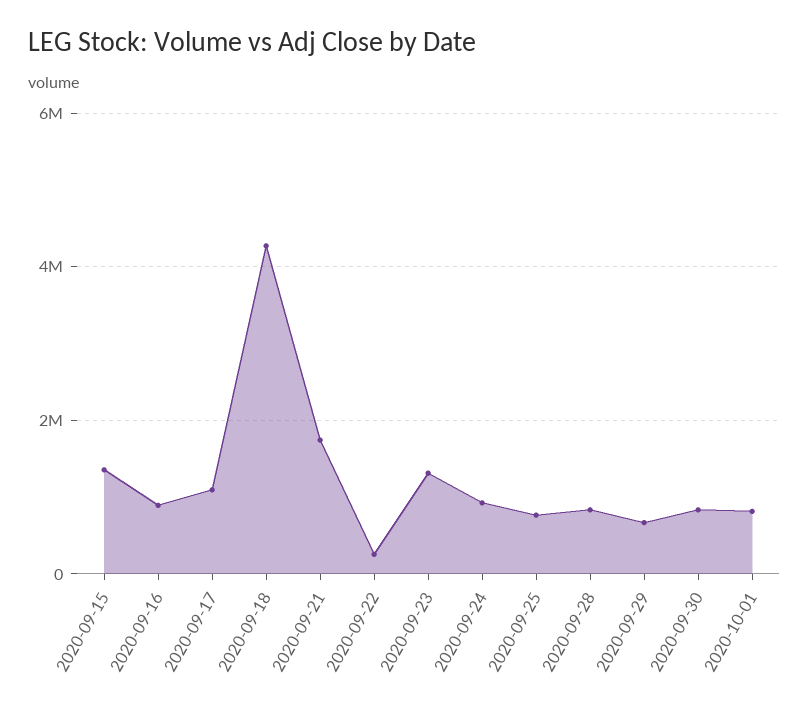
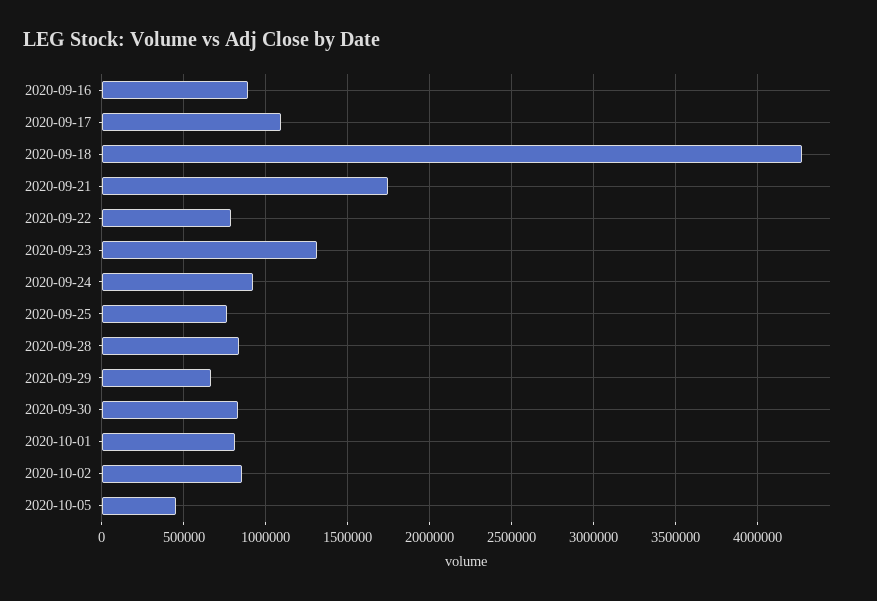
2020-09-15: 1400000 -> none
2020-09-22: 200000 -> 800000
2020-10-02: none -> 850000
2020-10-05: none -> 450000

